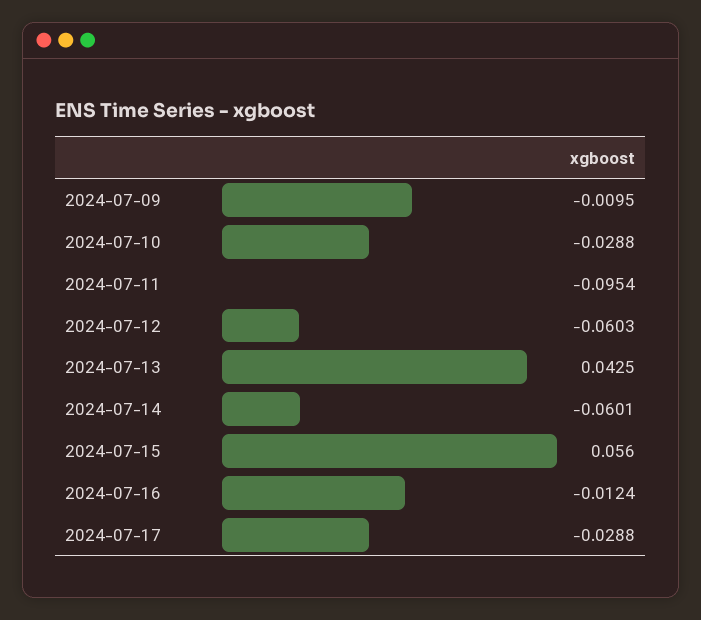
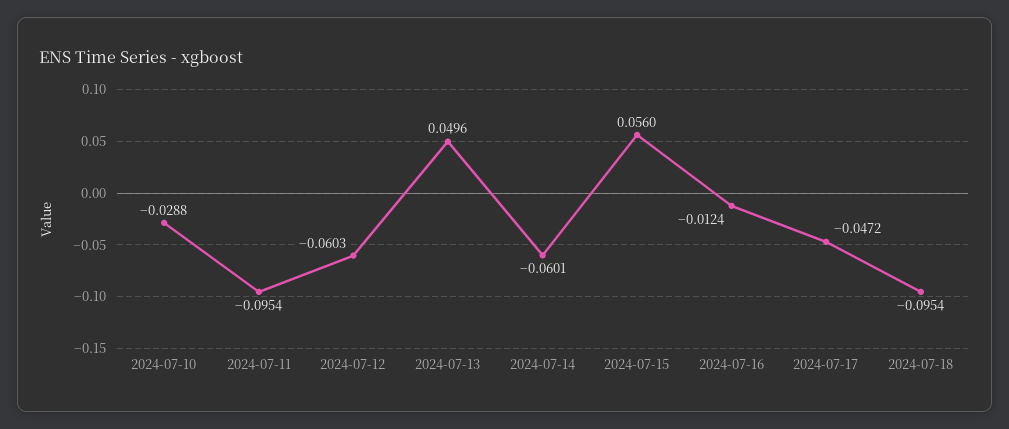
2024-07-09: -0.0095 -> none
2024-07-13: 0.0425 -> 0.0496
2024-07-17: -0.0288 -> -0.0472
2024-07-18: none -> -0.0954

